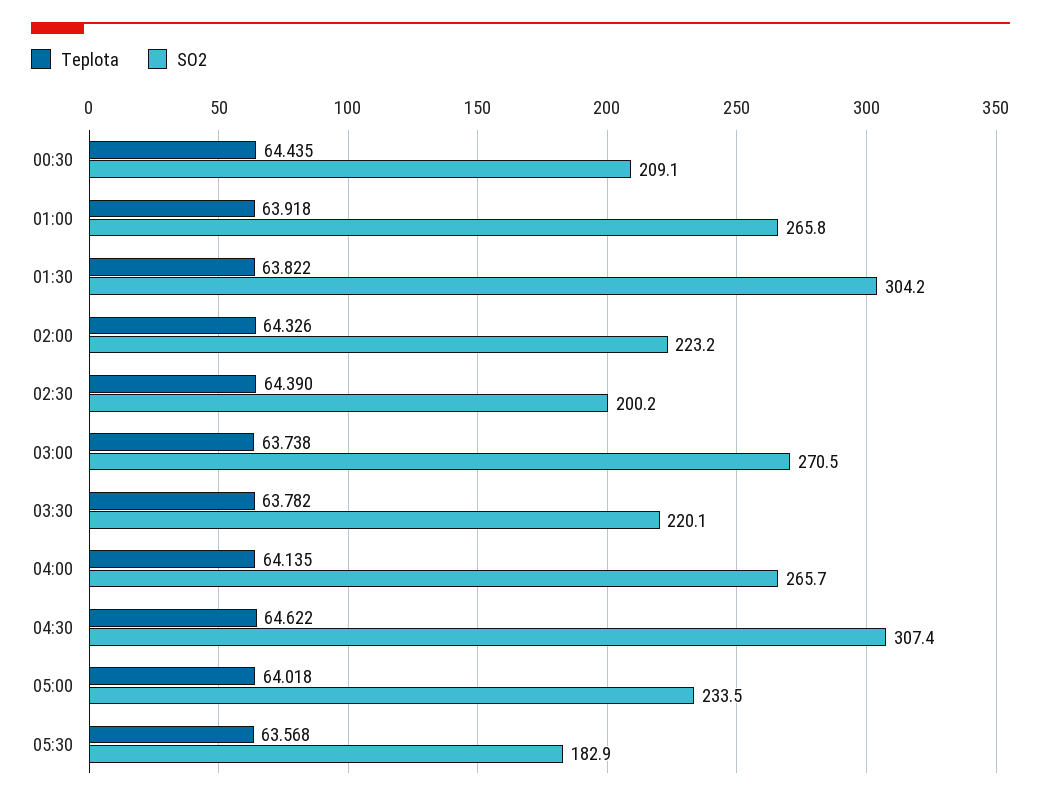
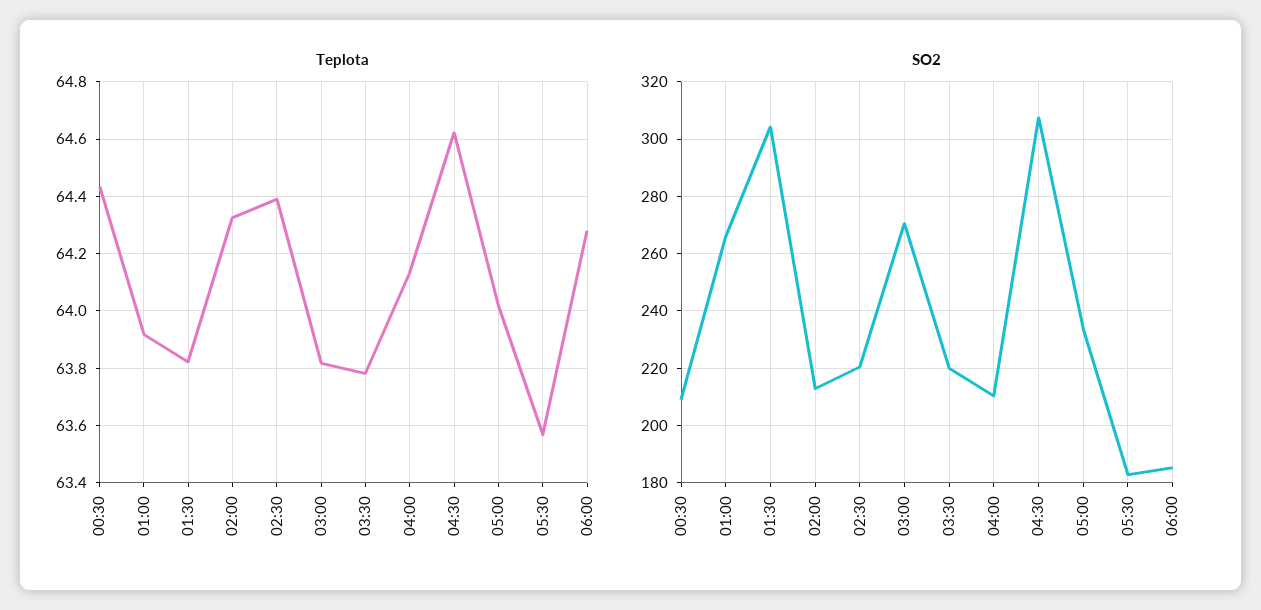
SO2, 02:00: 223.2 -> 212.5
SO2, 02:30: 200.2 -> 220
Teplota, 03:00: 63.738 -> 63.825
SO2, 04:00: 265.7 -> 210
Teplota, 06:00: none -> 64.275
SO2, 06:00: none -> 185

